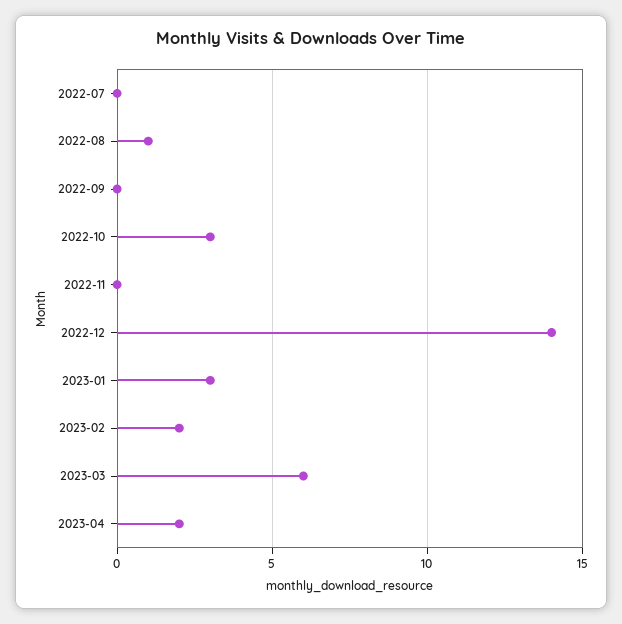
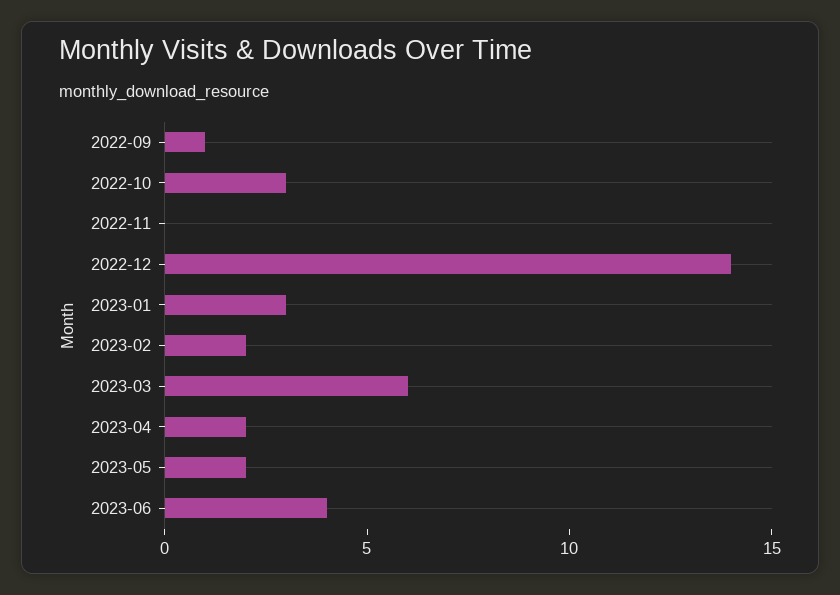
2022-07: 0 -> none
2022-08: 1 -> none
2022-09: 0 -> 1
2023-05: none -> 2
2023-06: none -> 4

